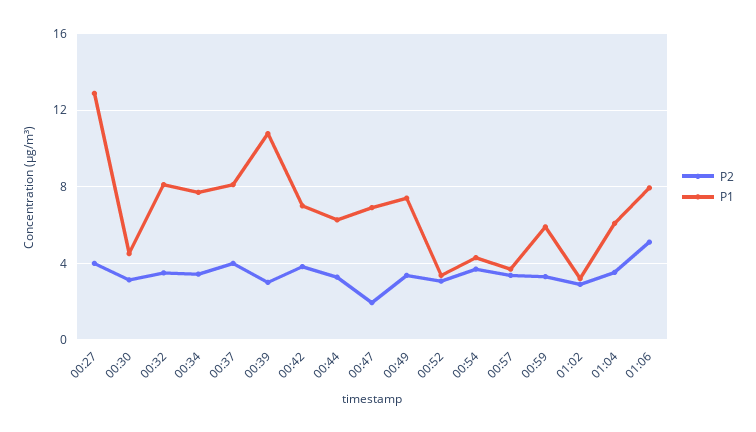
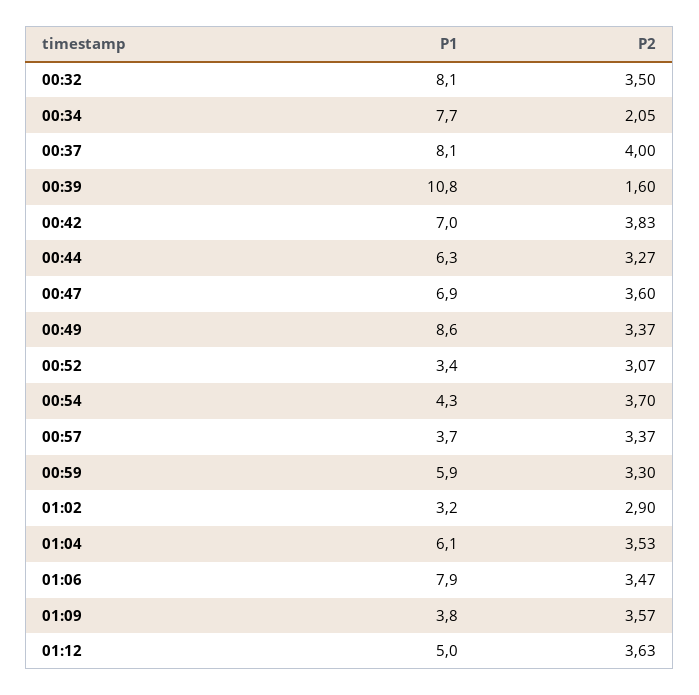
P2, 00:27: 4 -> none
P1, 00:27: 13 -> none
P2, 00:30: 3 -> none
P1, 00:30: 4.5 -> none
P2, 00:34: 3.5 -> 2.05
P2, 00:39: 3 -> 1.6
P2, 00:47: 2 -> 3.6
P1, 00:49: 7.5 -> 8.6
P2, 01:06: 5 -> 3.47
P1, 01:09: none -> 3.8
P2, 01:09: none -> 3.57
P1, 01:12: none -> 5
P2, 01:12: none -> 3.63

